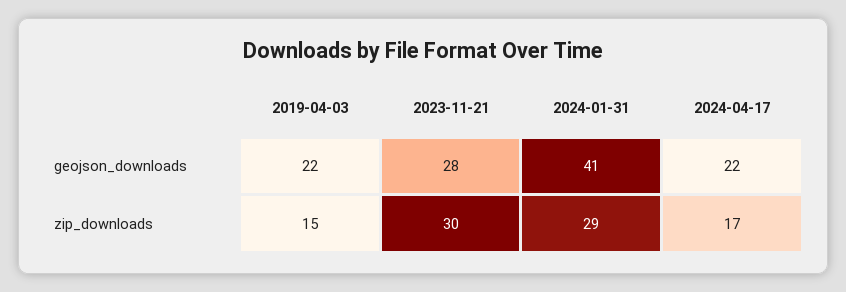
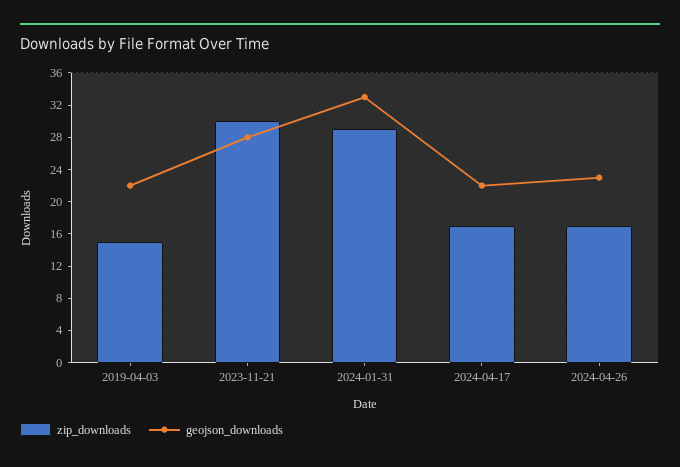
geojson_downloads, 2024-01-31: 41 -> 33
zip_downloads, 2024-04-26: none -> 17
geojson_downloads, 2024-04-26: none -> 23

